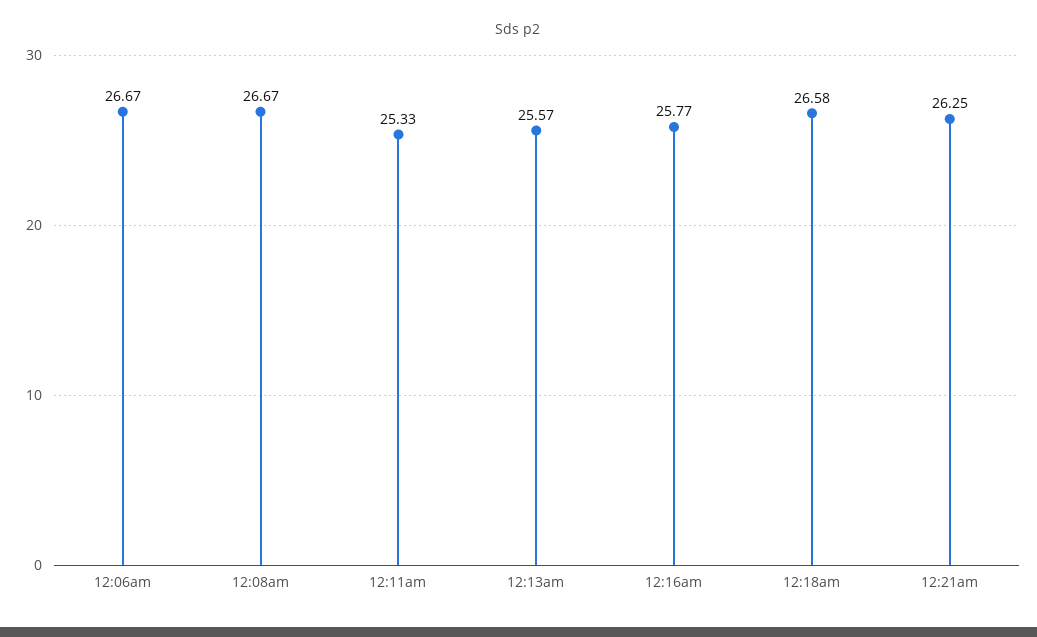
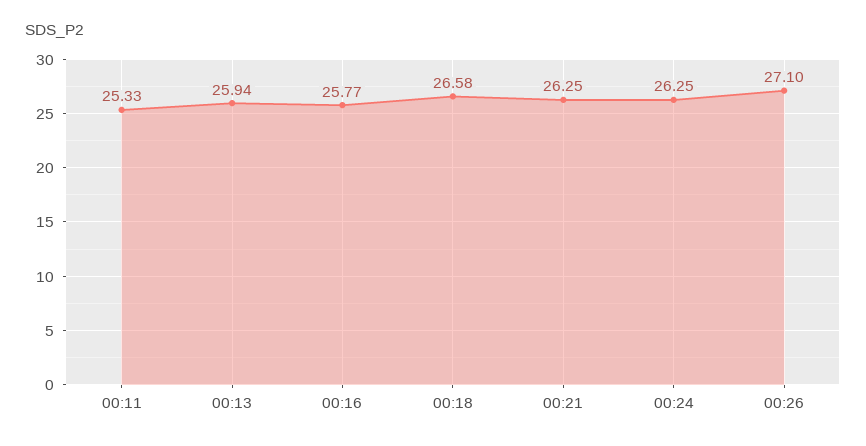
12:06am: 26.67 -> none
12:08am: 26.67 -> none
12:13am: 25.57 -> 25.94
00:24: none -> 26.25
00:26: none -> 27.1

